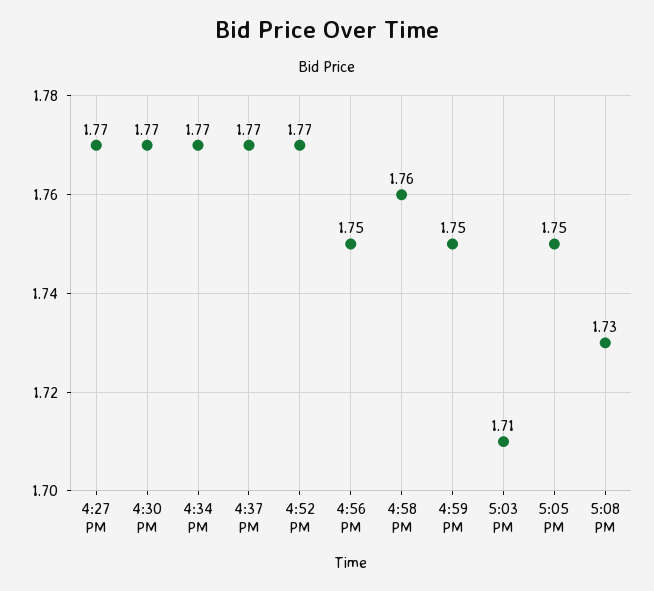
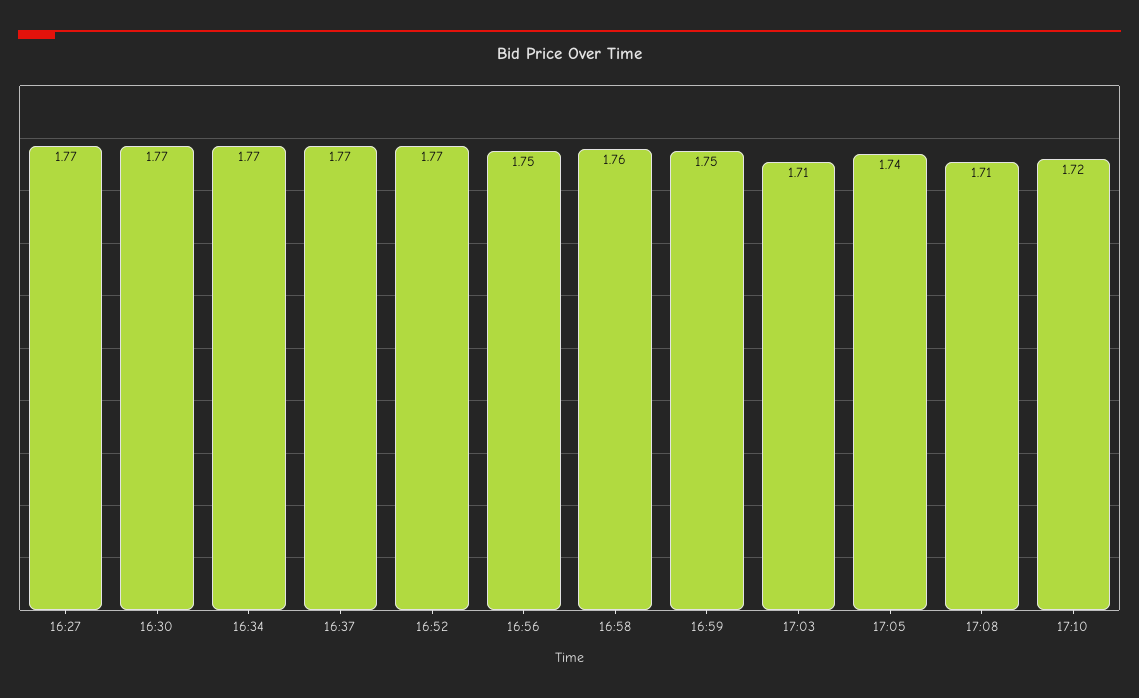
5:05 PM: 1.75 -> 1.74
5:08 PM: 1.73 -> 1.71
17:10: none -> 1.72

